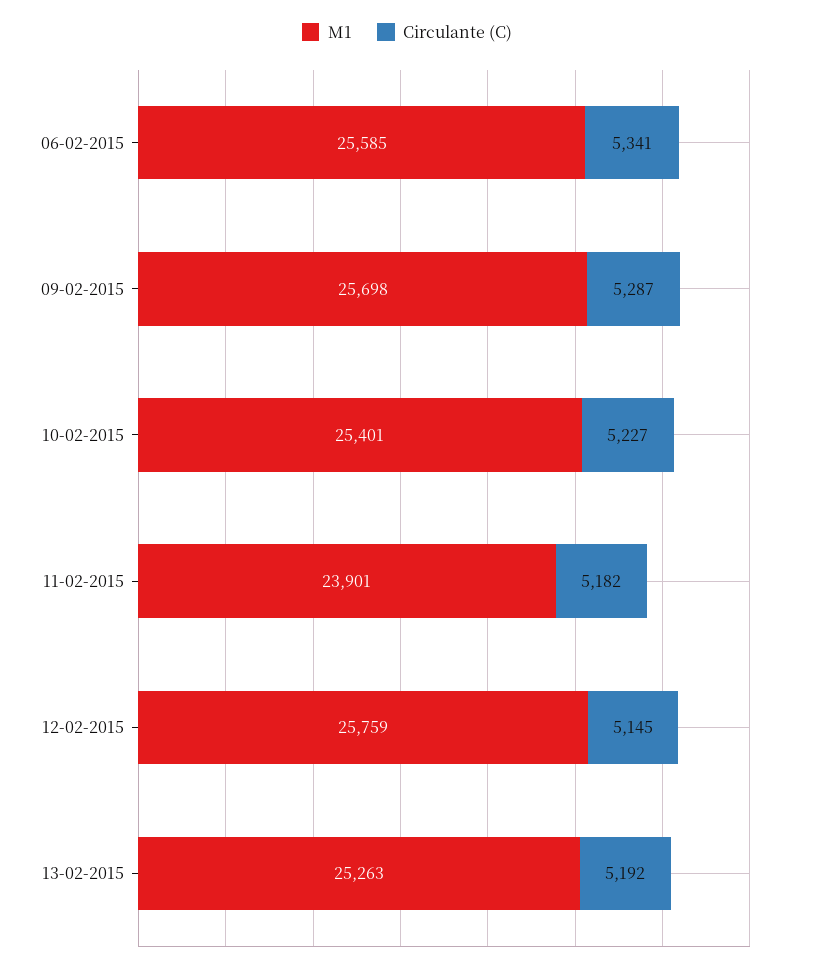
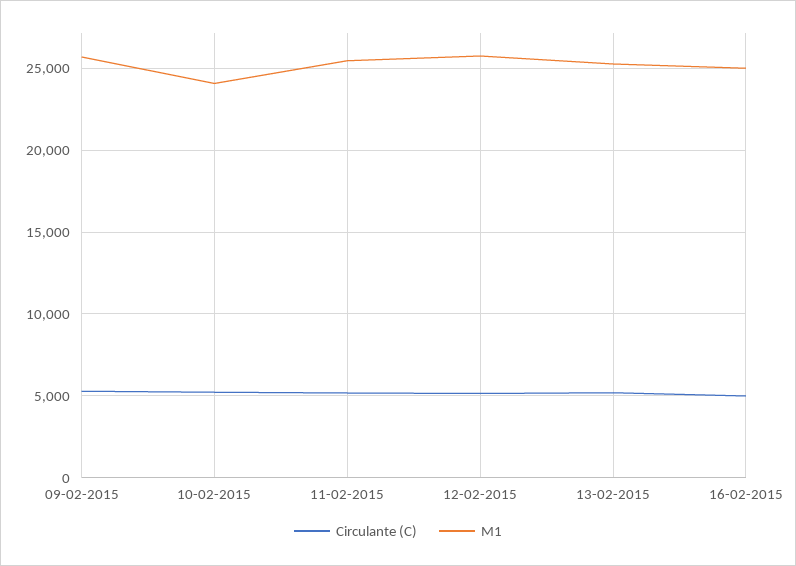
M1, 06-02-2015: 25585 -> none
Circulante (C), 06-02-2015: 5341 -> none
M1, 10-02-2015: 25401 -> 24000
M1, 11-02-2015: 23901 -> 25500
Circulante (C), 16-02-2015: none -> 5000
M1, 16-02-2015: none -> 25000

